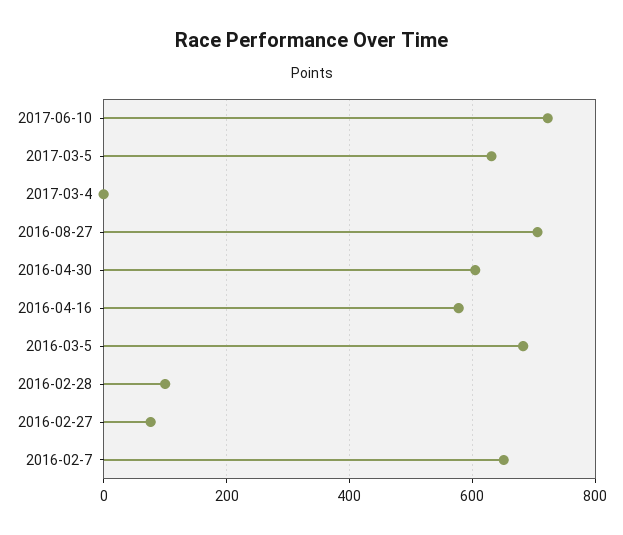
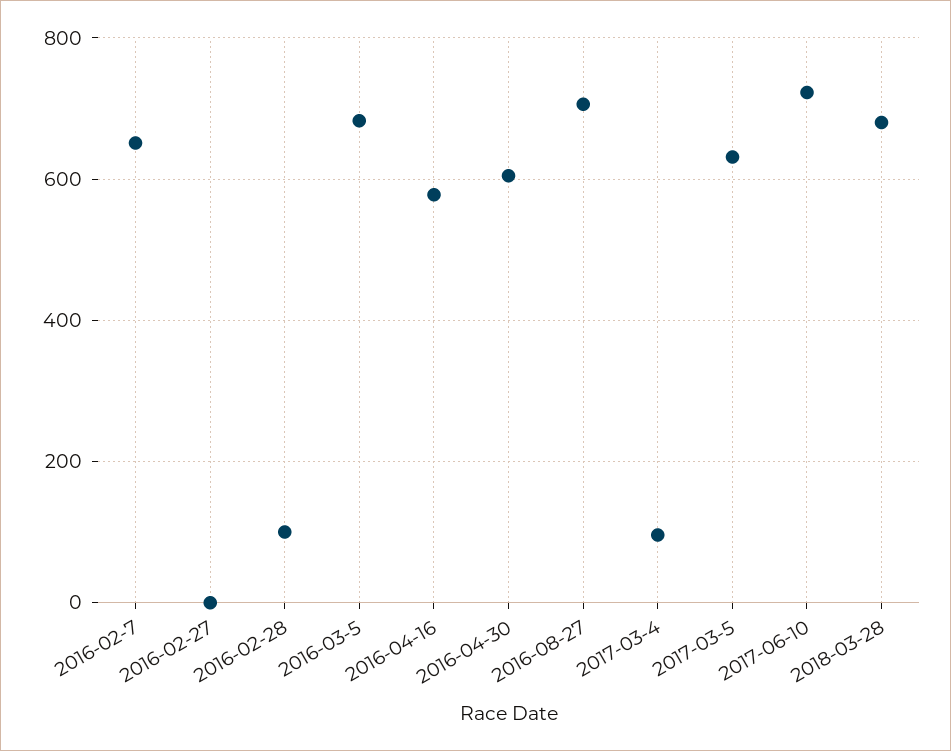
2017-03-4: 0 -> 100
2016-02-27: 80 -> 0
2018-03-28: none -> 680

